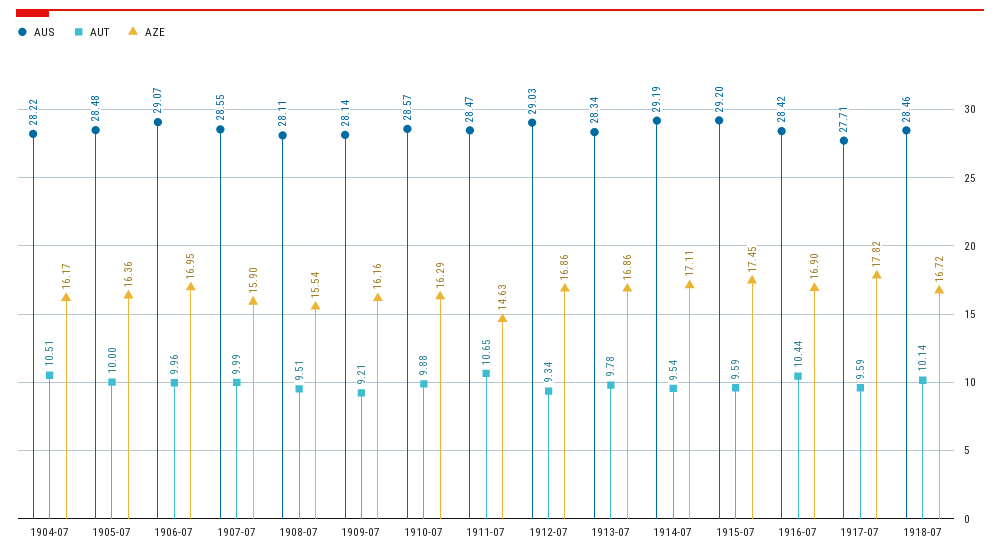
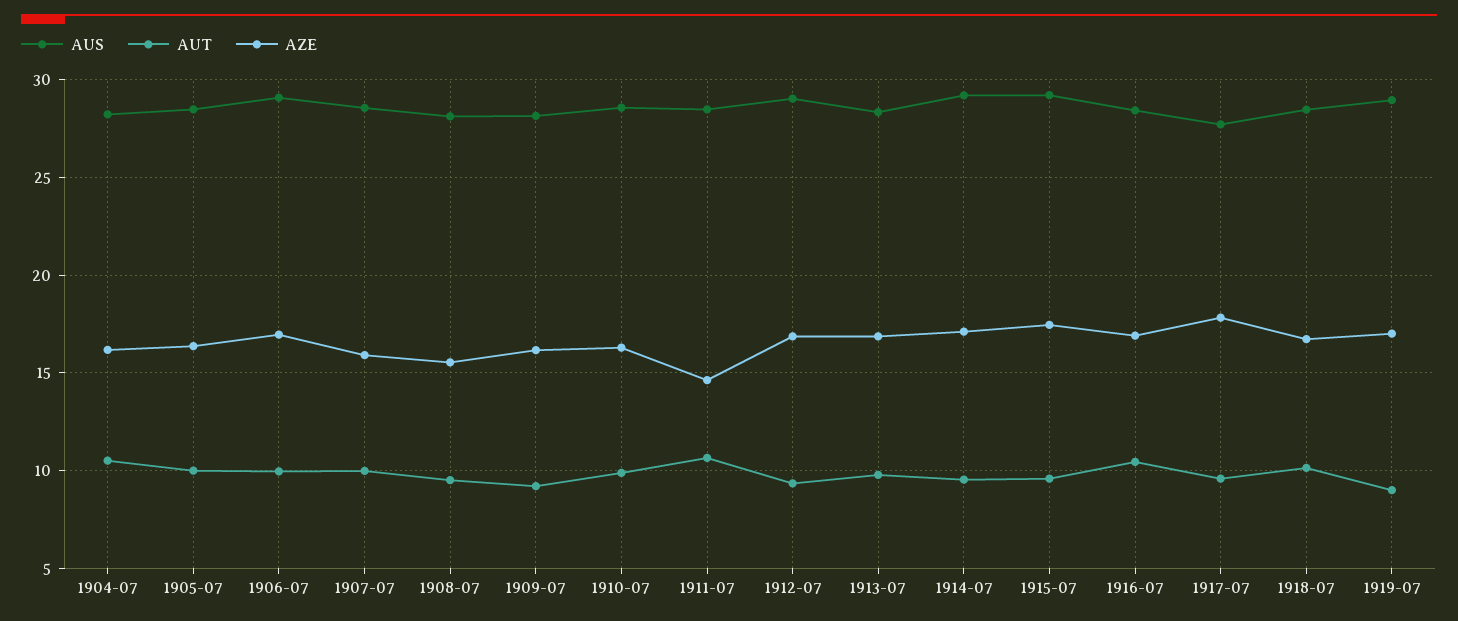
AUS, 1919-07: none -> 29
AUT, 1919-07: none -> 9
AZE, 1919-07: none -> 17

